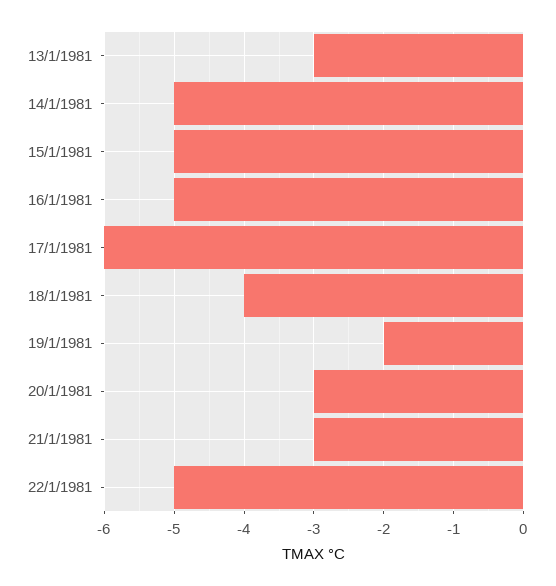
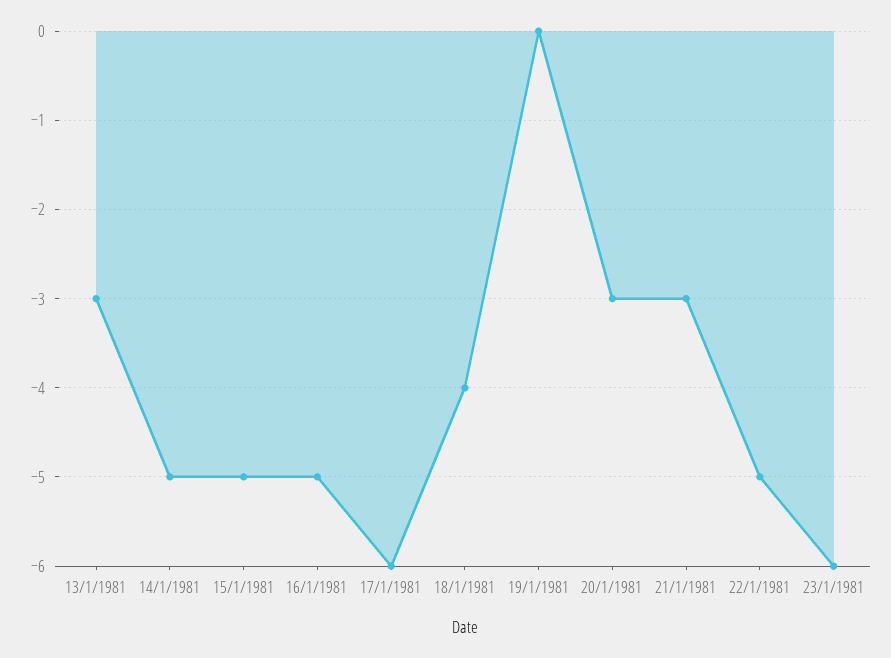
19/1/1981: -2 -> 0
23/1/1981: none -> -6

